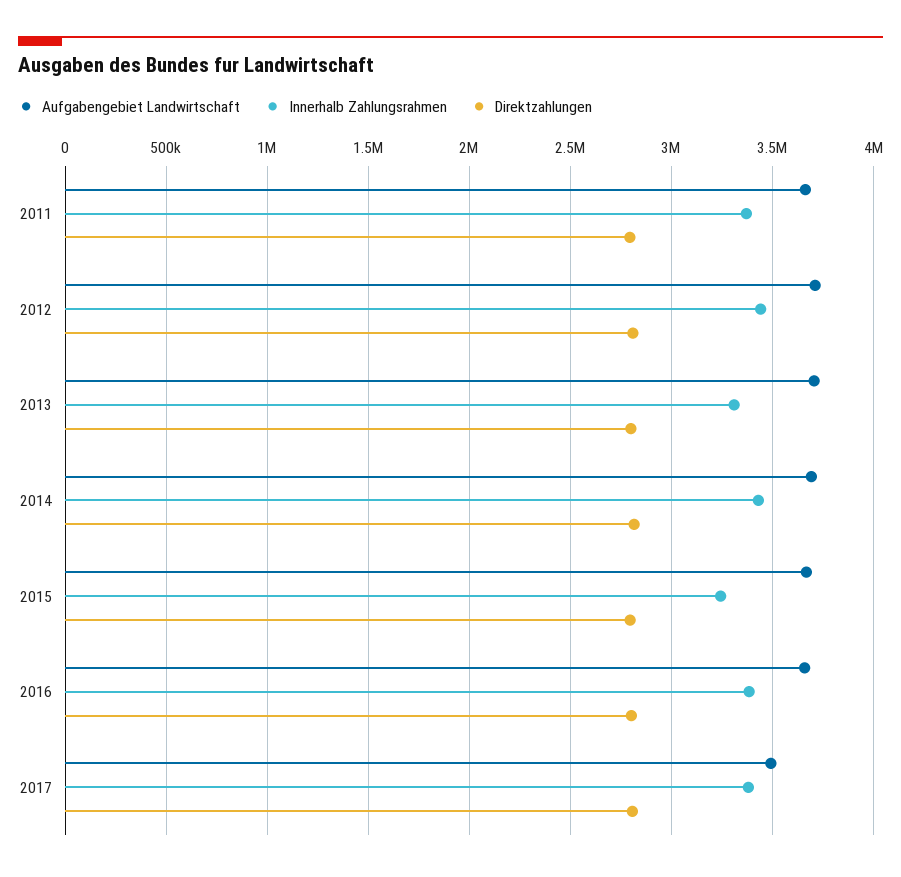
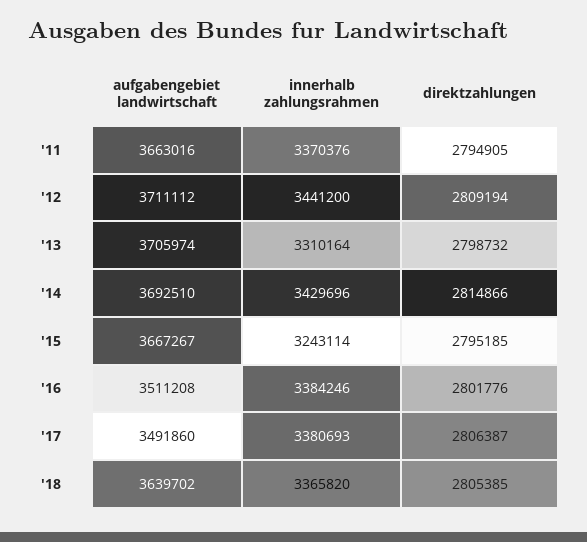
Aufgabengebiet Landwirtschaft, 2016: 3650000 -> 3511208
Aufgabengebiet Landwirtschaft, '18: none -> 3639702
Innerhalb Zahlungsrahmen, '18: none -> 3365820
Direktzahlungen, '18: none -> 2805385

